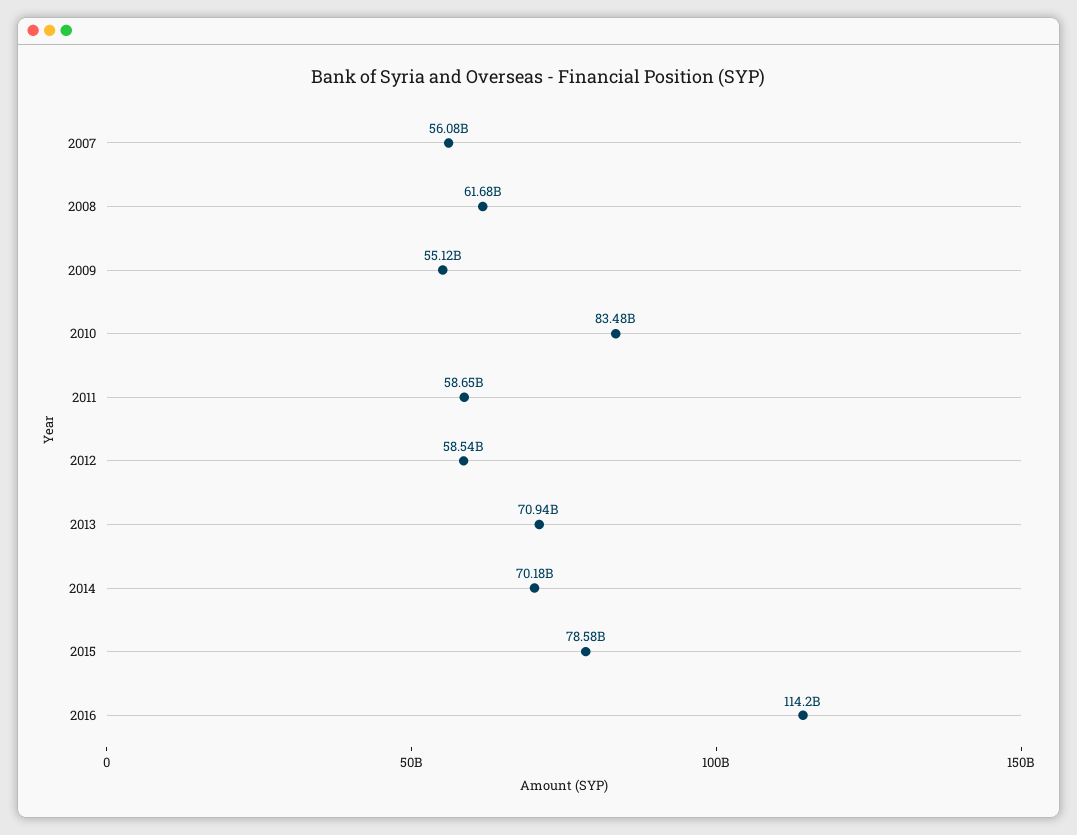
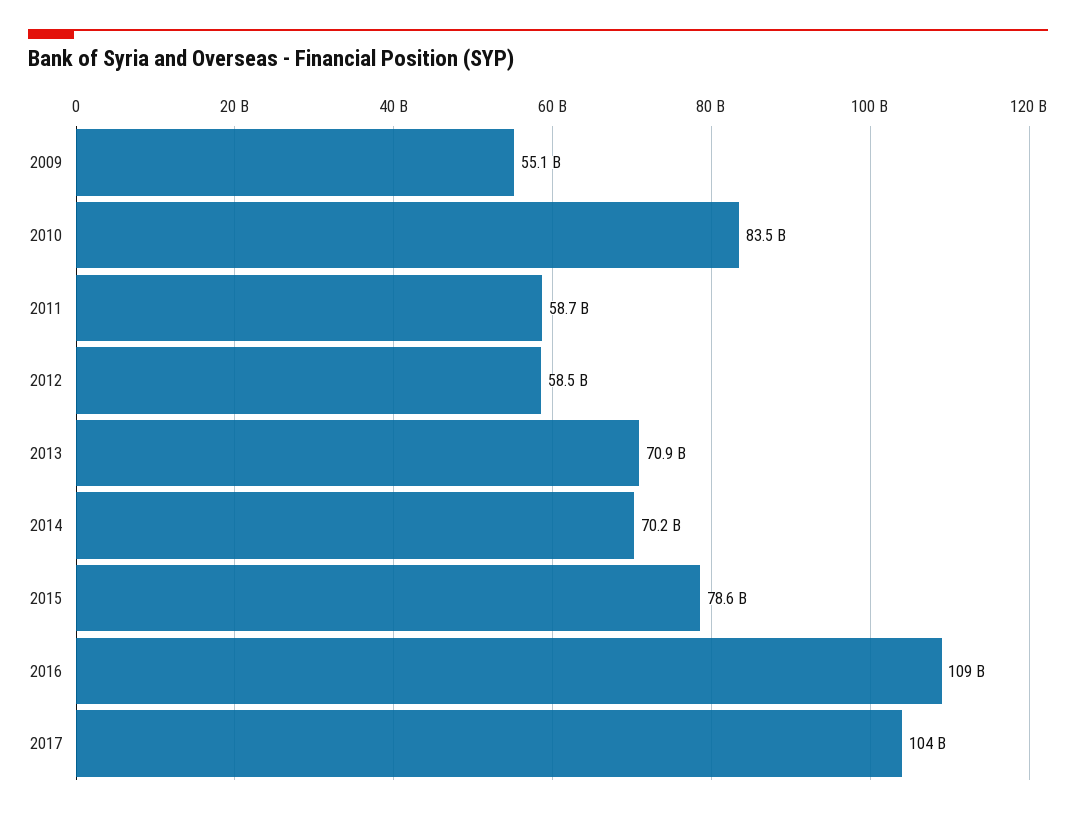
2007: 56080000000 -> none
2008: 61680000000 -> none
2016: 114200000000 -> 109000000000
2017: none -> 104000000000

